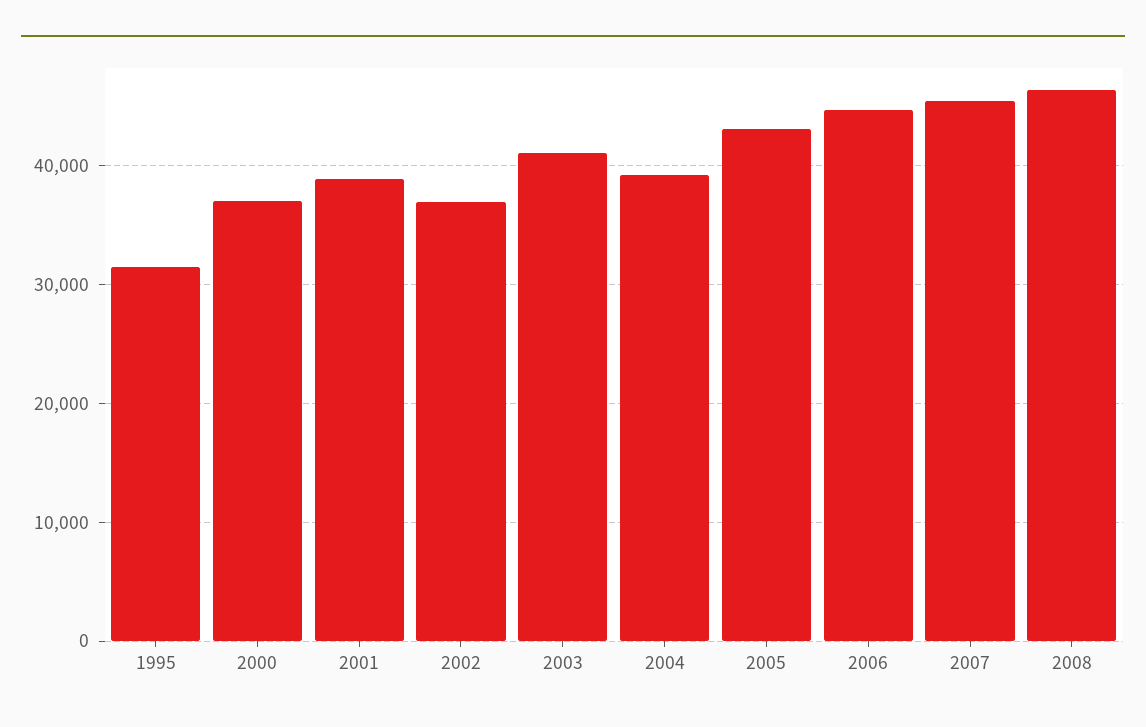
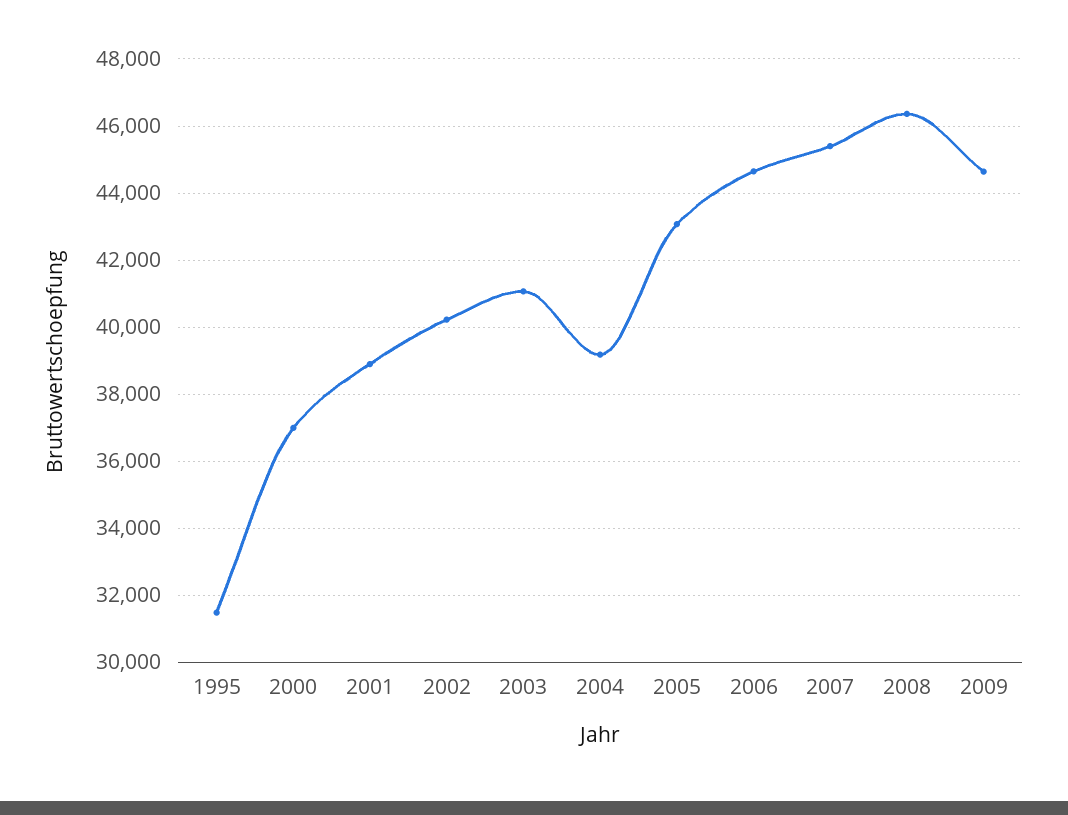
2002: 37000 -> 40200
2009: none -> 44600

